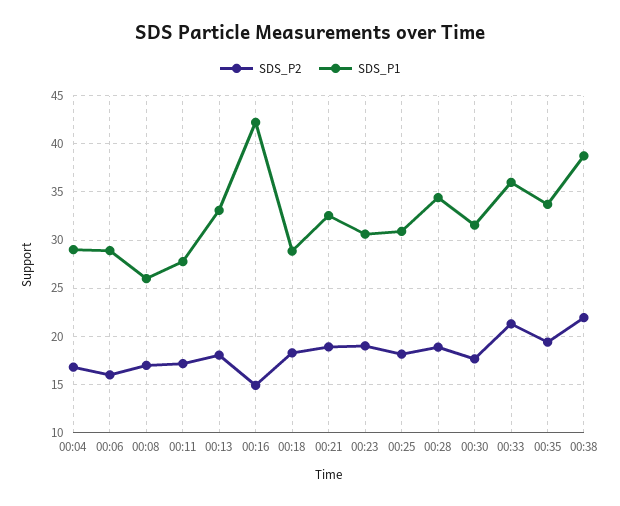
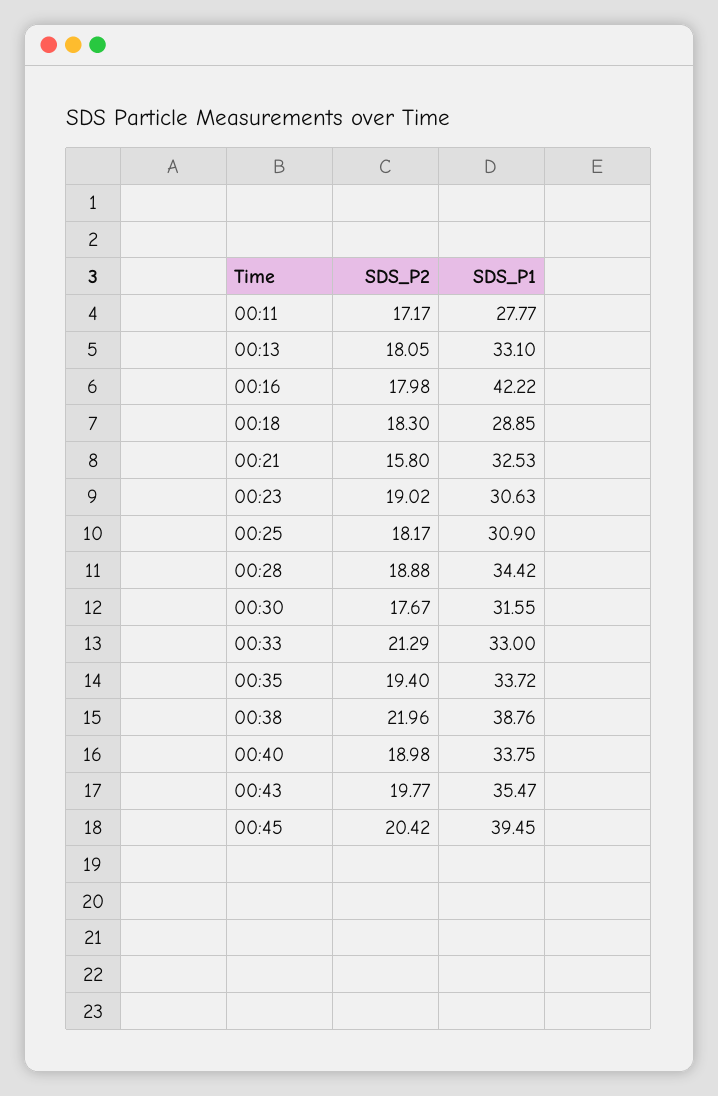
SDS_P2, 00:04: 17 -> none
SDS_P1, 00:04: 29 -> none
SDS_P2, 00:06: 16 -> none
SDS_P1, 00:06: 29 -> none
SDS_P2, 00:08: 17 -> none
SDS_P1, 00:08: 26 -> none
SDS_P2, 00:16: 15 -> 17.98
SDS_P2, 00:21: 19 -> 15.8
SDS_P1, 00:33: 36 -> 33
SDS_P2, 00:40: none -> 18.98
SDS_P1, 00:40: none -> 33.75
SDS_P2, 00:43: none -> 19.77
SDS_P1, 00:43: none -> 35.47
SDS_P2, 00:45: none -> 20.42
SDS_P1, 00:45: none -> 39.45

